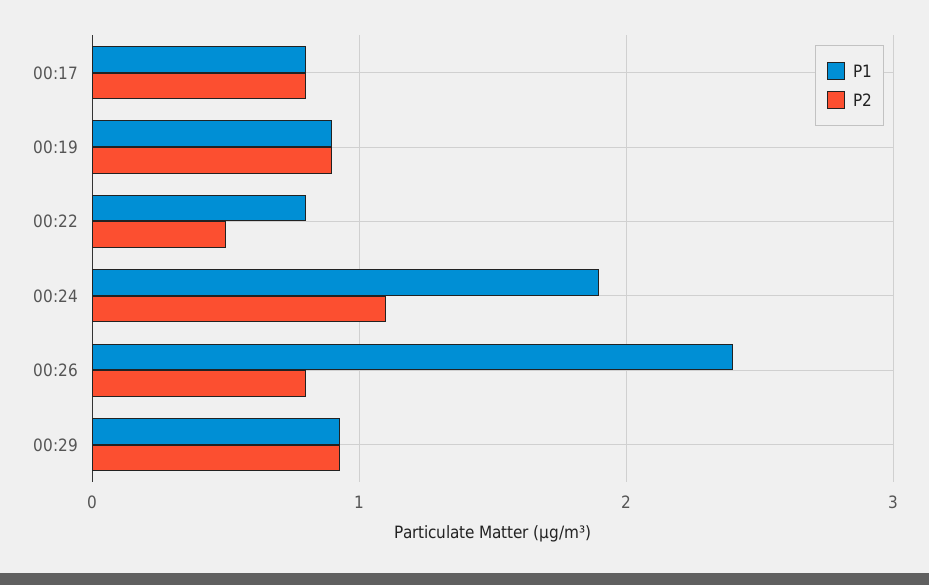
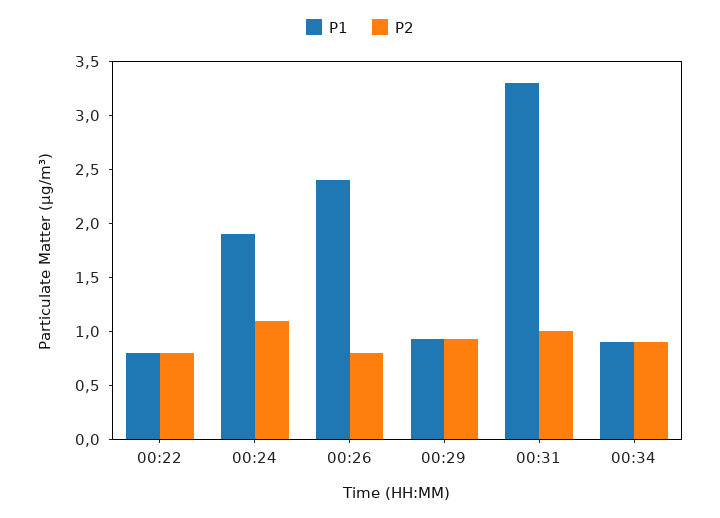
P1, 00:17: 0.8 -> none
P2, 00:17: 0.8 -> none
P1, 00:19: 0.9 -> none
P2, 00:19: 0.9 -> none
P2, 00:22: 0.5 -> 0.8
P1, 00:31: none -> 3.3
P2, 00:31: none -> 1
P1, 00:34: none -> 0.9
P2, 00:34: none -> 0.9

